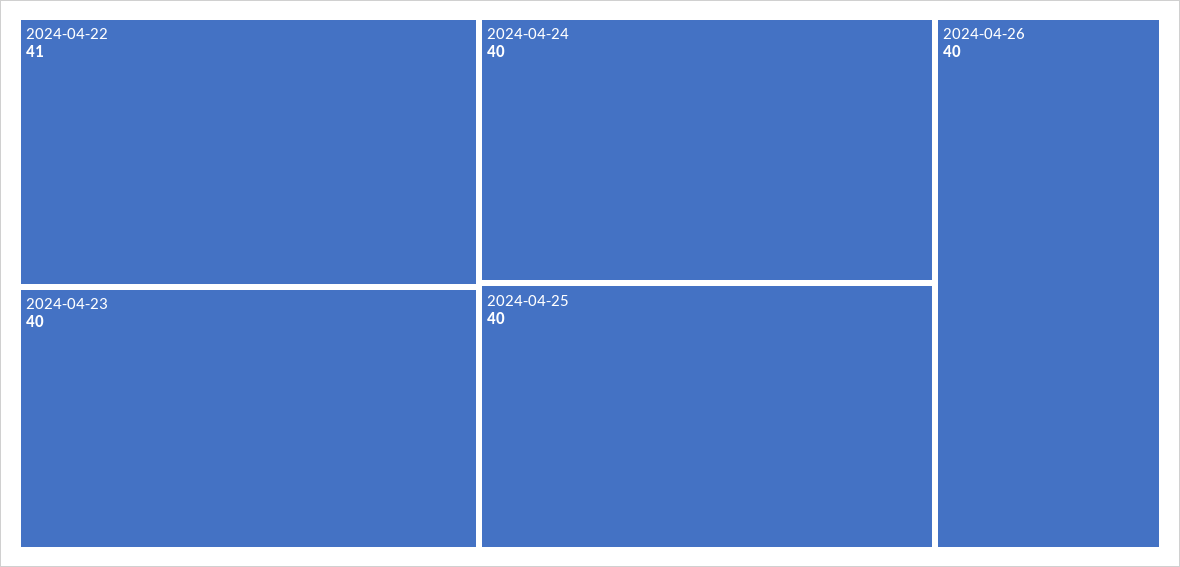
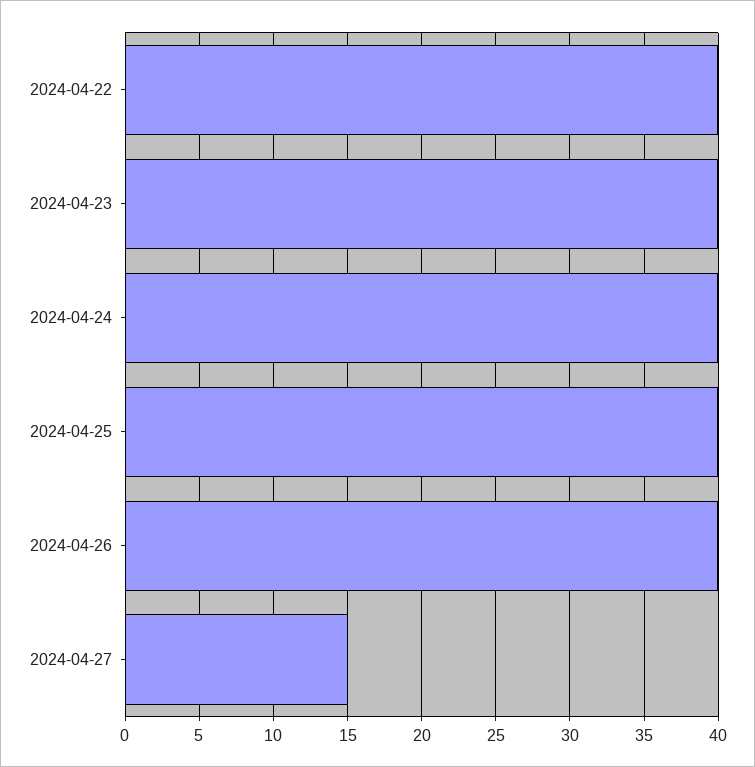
2024-04-22: 41 -> 40
2024-04-27: none -> 15

